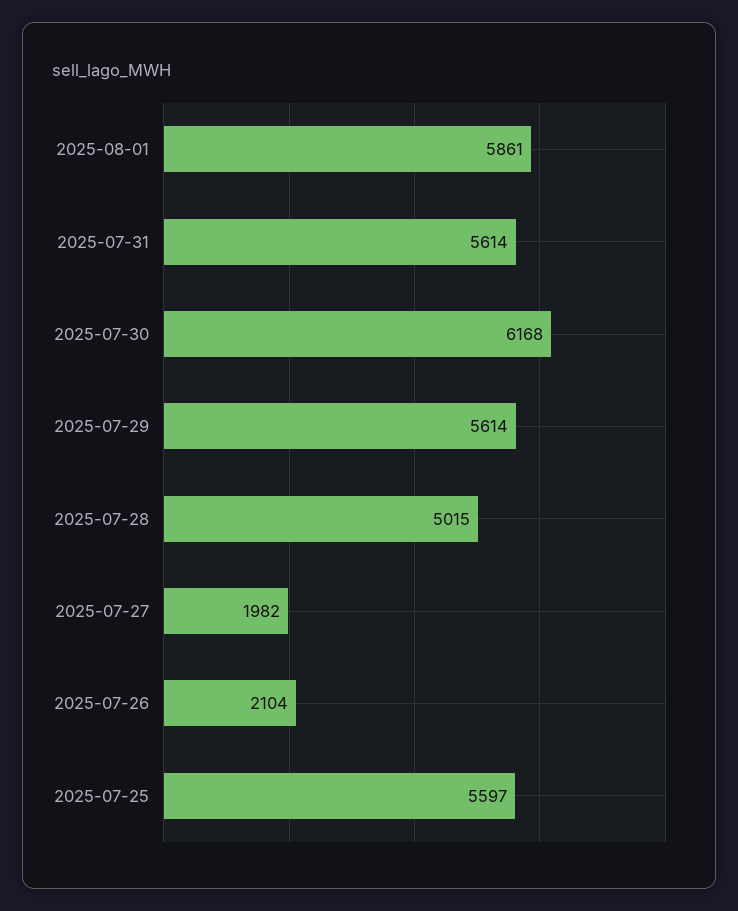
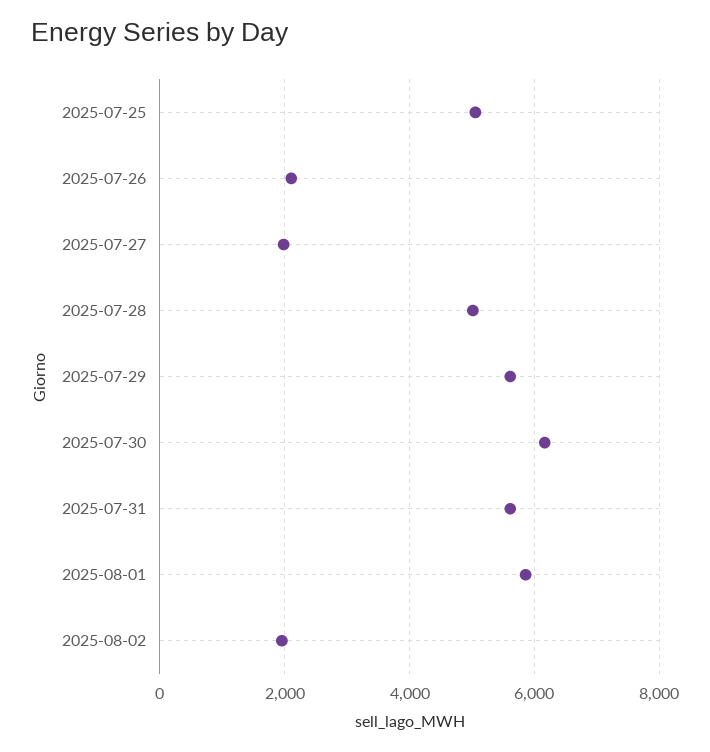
2025-07-25: 5597 -> 5000
2025-08-02: none -> 2000

